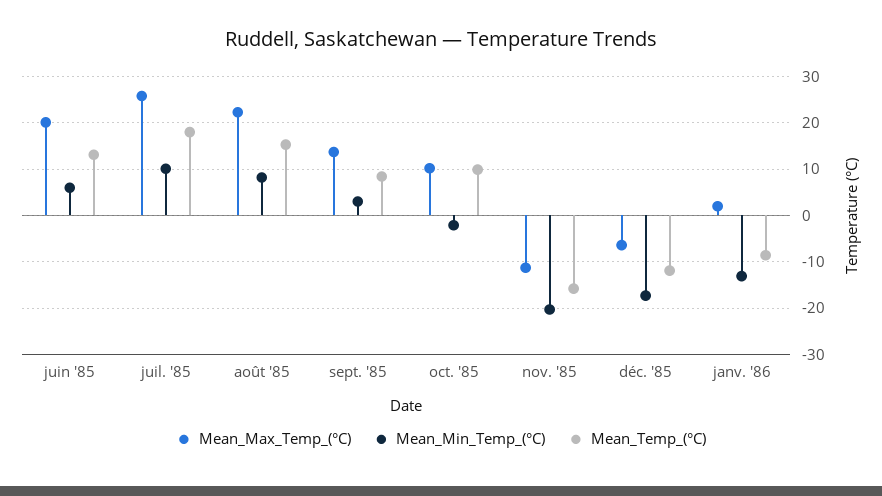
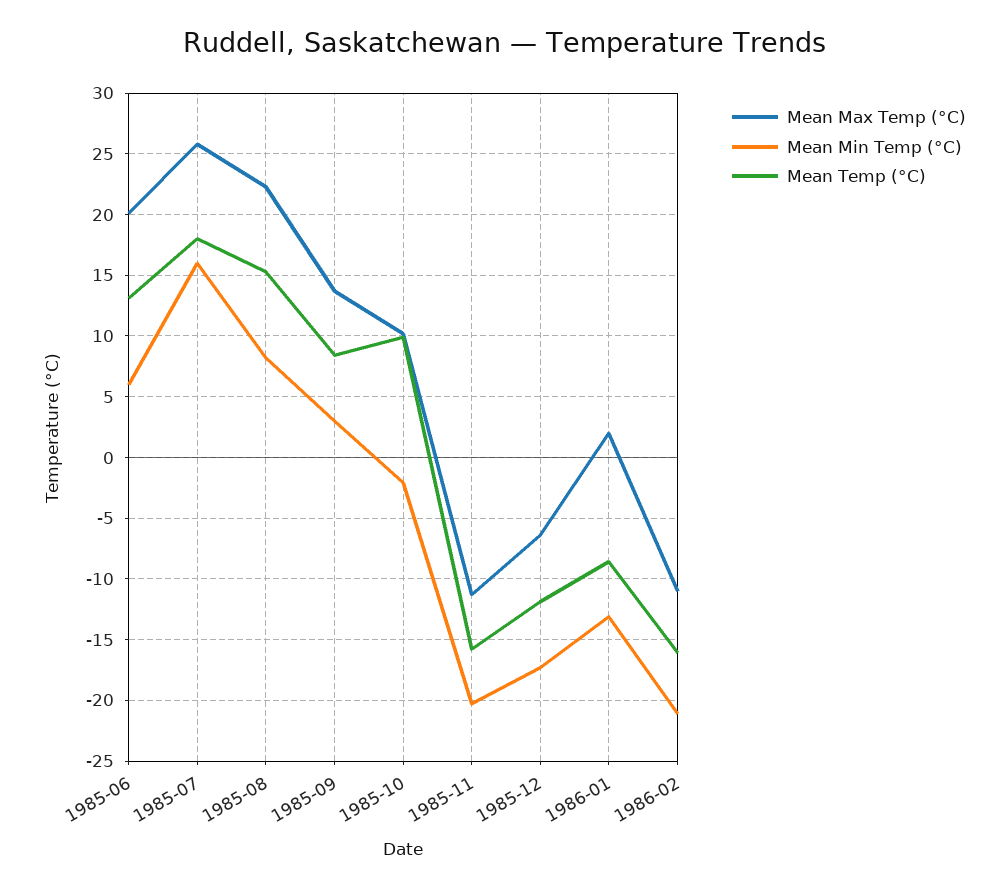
Mean_Min_Temp_(°C), juil. '85: 10 -> 16
Mean_Max_Temp_(°C), 1986-02: none -> -11
Mean_Min_Temp_(°C), 1986-02: none -> -21
Mean_Temp_(°C), 1986-02: none -> -16

